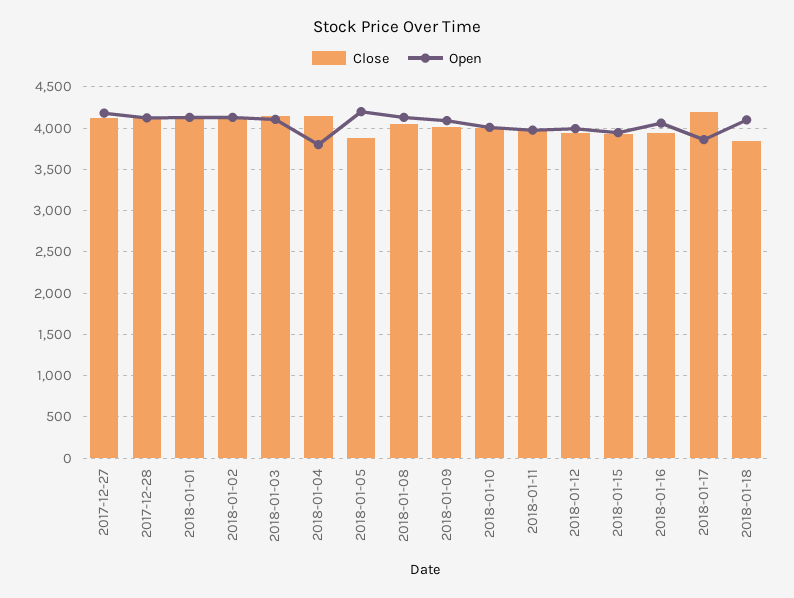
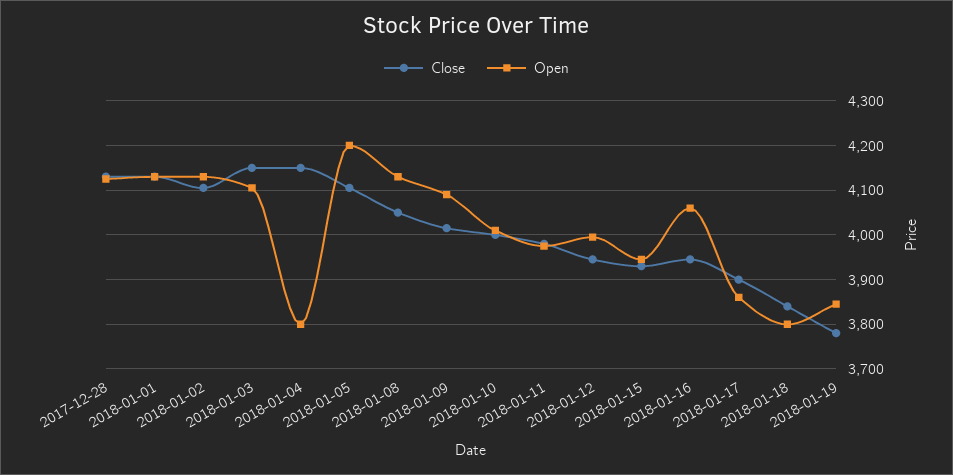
Close, 2017-12-27: 4100 -> none
Open, 2017-12-27: 4200 -> none
Close, 2018-01-05: 3900 -> 4100
Close, 2018-01-17: 4200 -> 3900
Open, 2018-01-18: 4100 -> 3800
Close, 2018-01-19: none -> 3780
Open, 2018-01-19: none -> 3840

